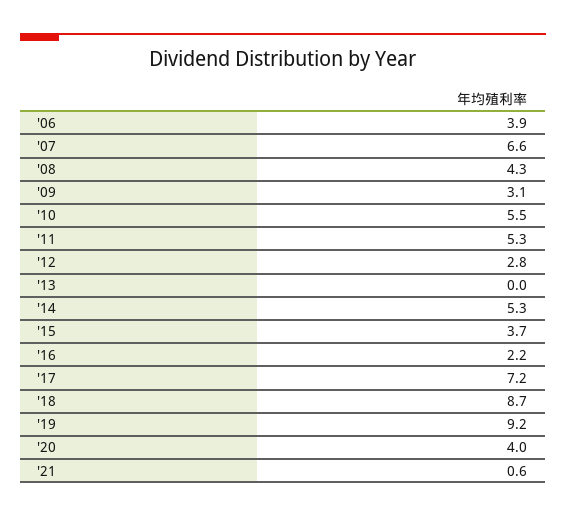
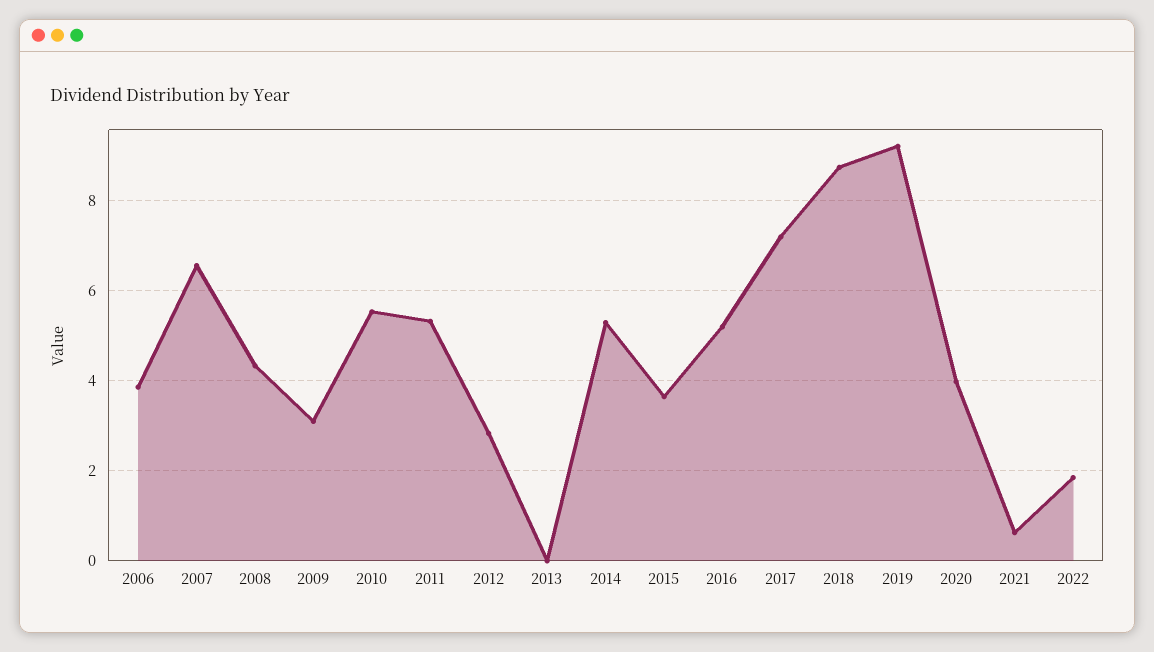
'16: 2.2 -> 5.2
2022: none -> 1.8

